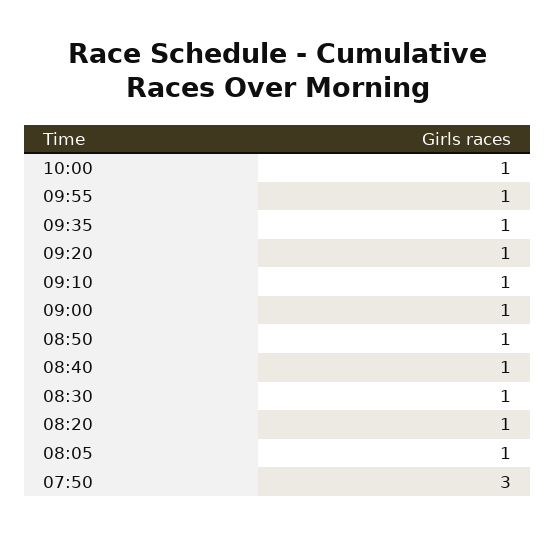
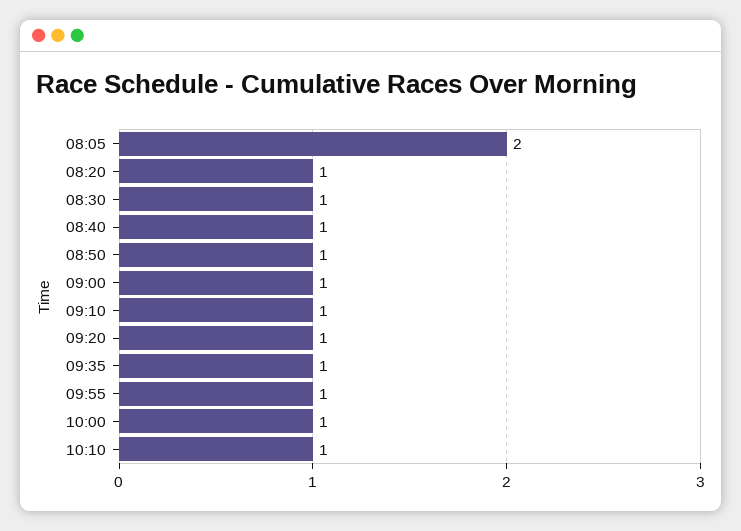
08:05: 1 -> 2
07:50: 3 -> none
10:10: none -> 1

